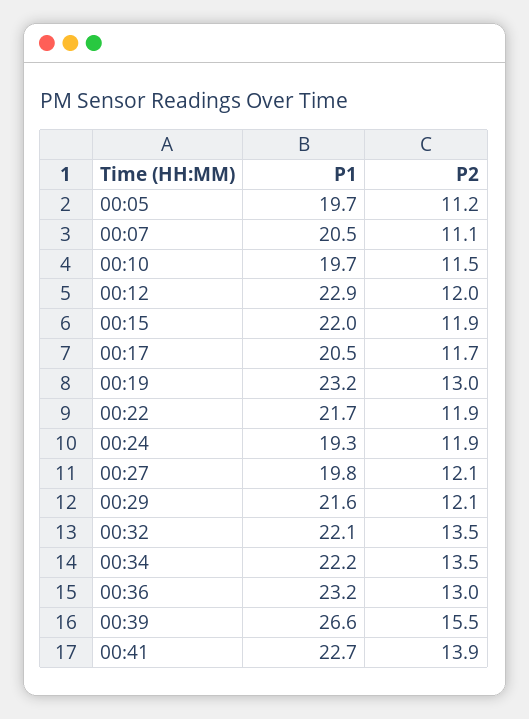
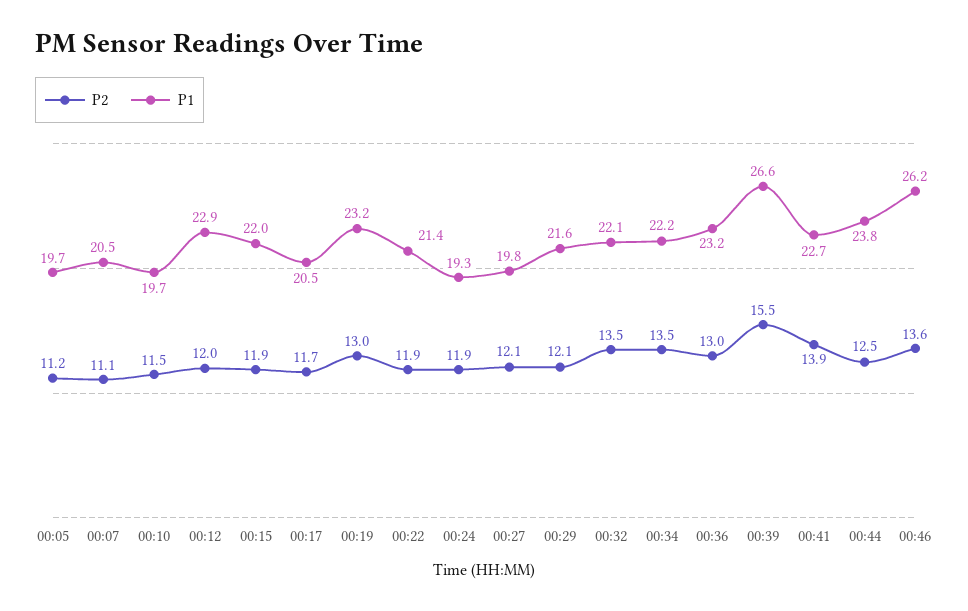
P1, 00:22: 21.7 -> 21.4
P2, 00:44: none -> 12.5
P1, 00:44: none -> 23.8
P2, 00:46: none -> 13.6
P1, 00:46: none -> 26.2

